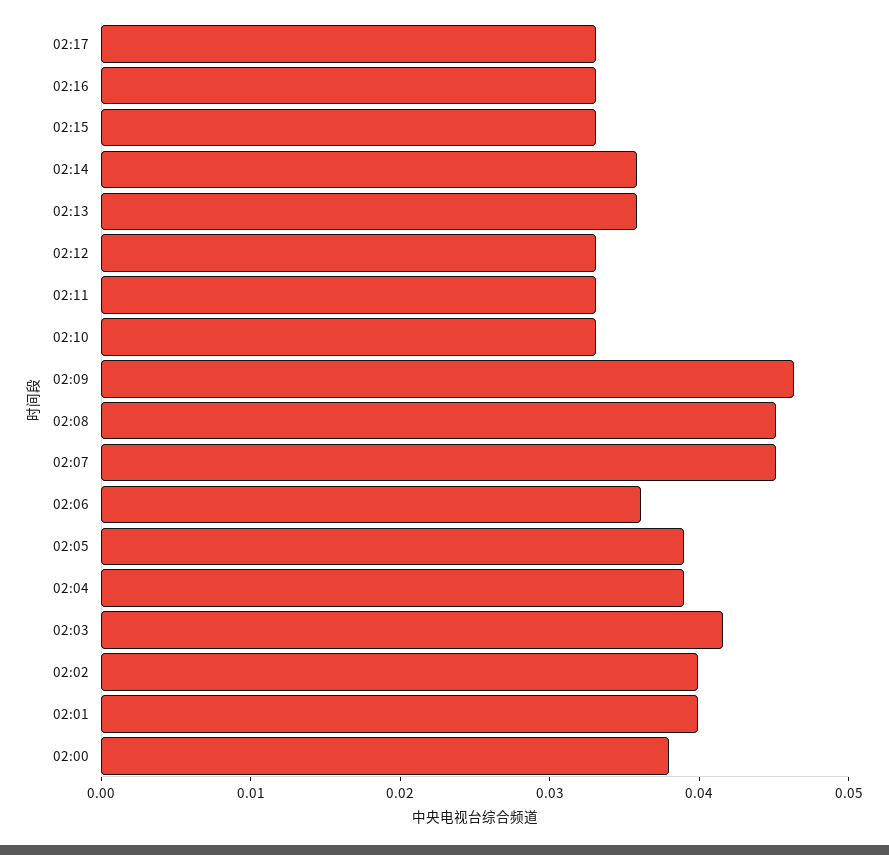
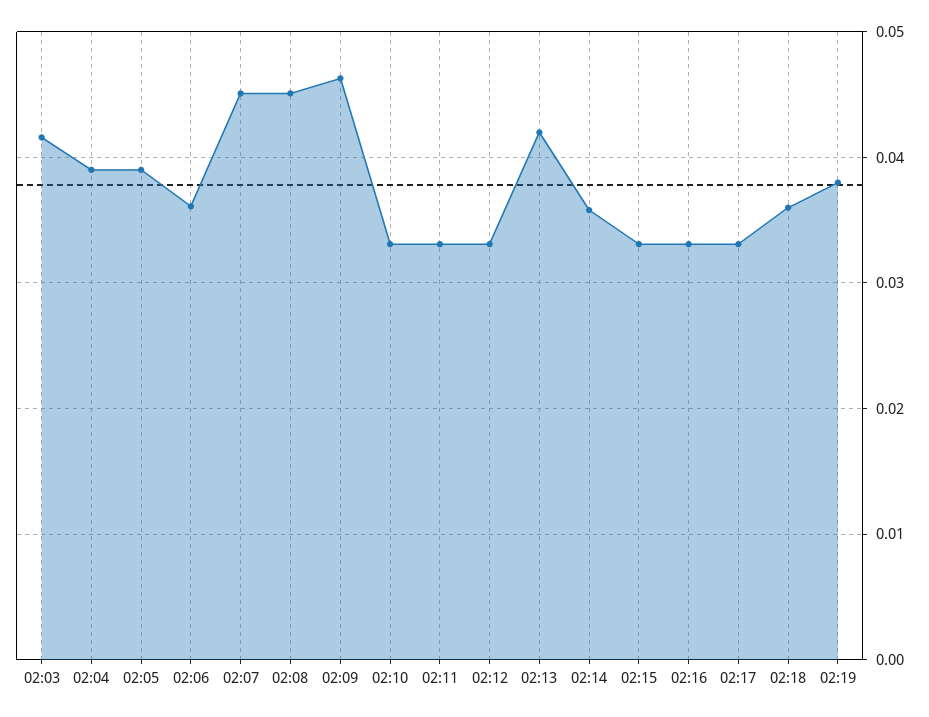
02:13: 0.036 -> 0.042
02:02: 0.04 -> none
02:01: 0.04 -> none
02:00: 0.038 -> none
02:18: none -> 0.036
02:19: none -> 0.038

